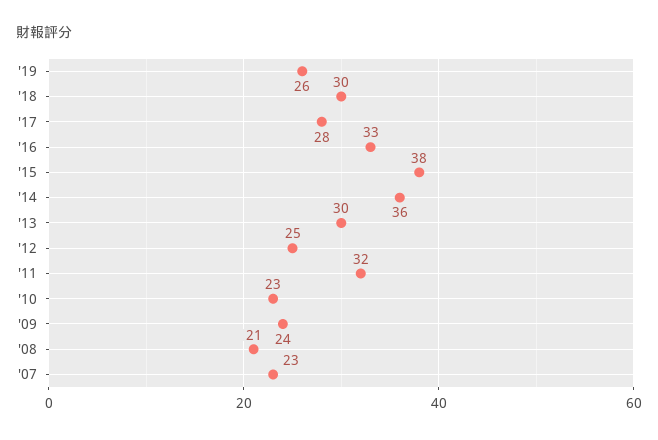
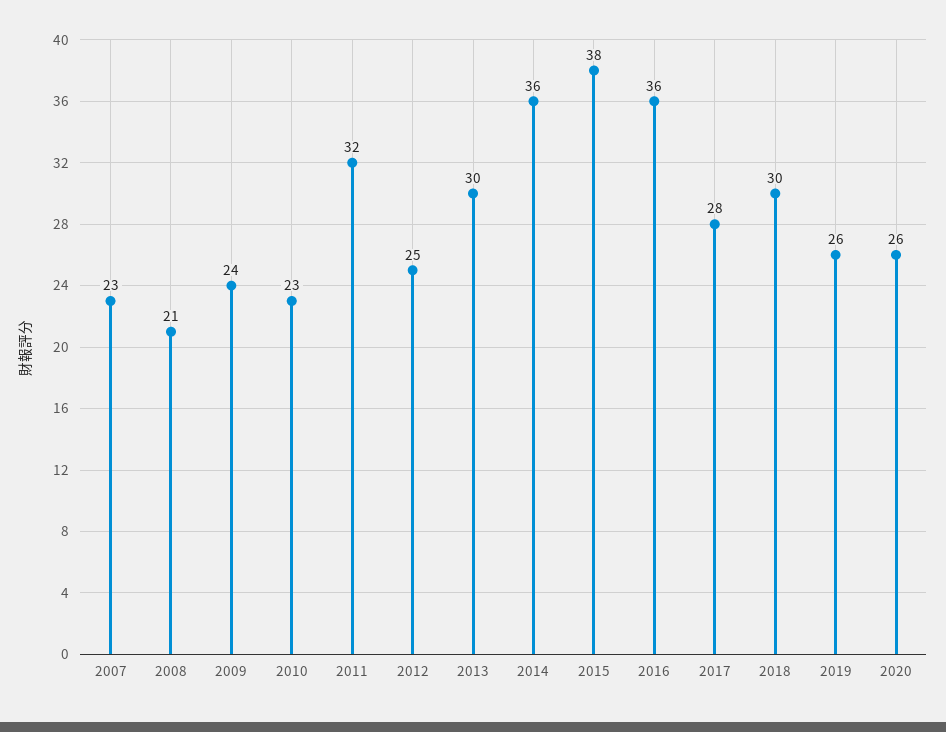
'16: 33 -> 36
2020: none -> 26

